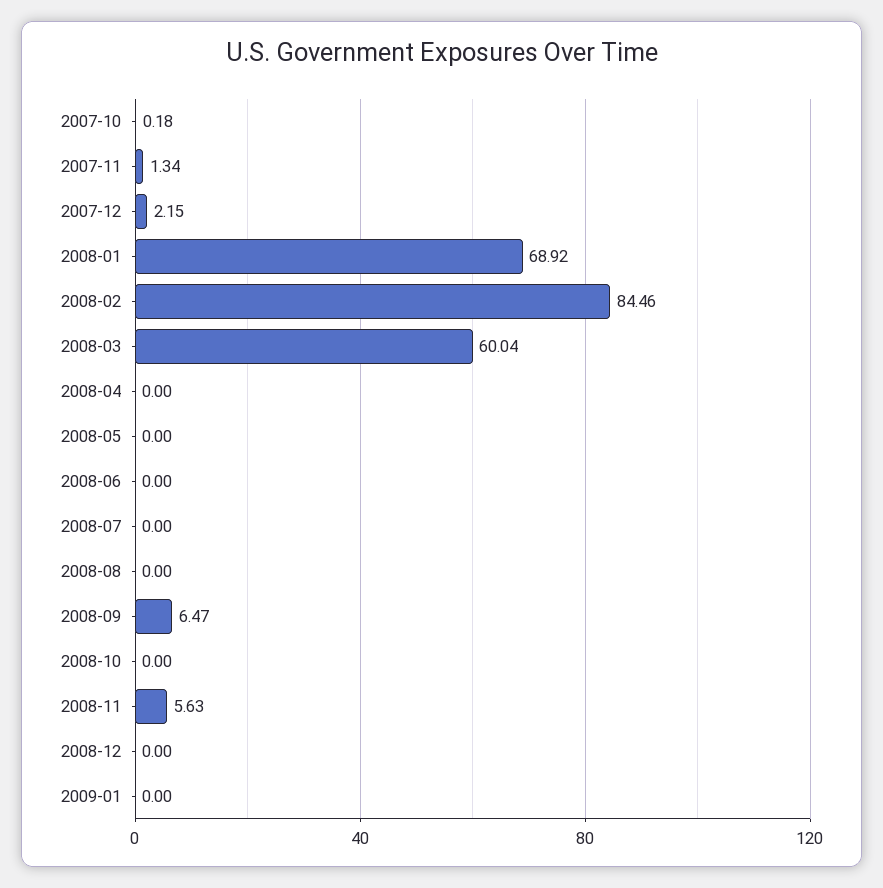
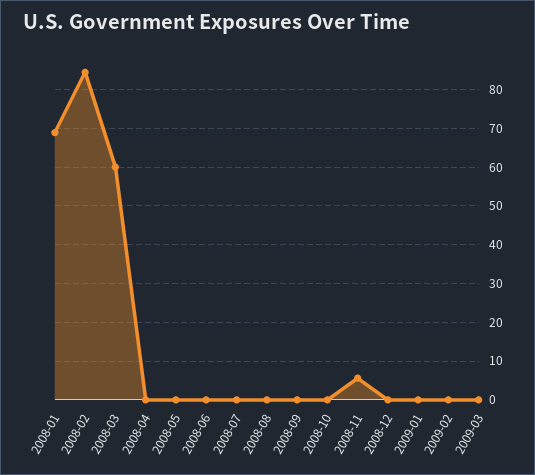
2007-10: 0.18 -> none
2007-11: 1.34 -> none
2007-12: 2.15 -> none
2008-09: 6.47 -> 0
2009-02: none -> 0
2009-03: none -> 0

